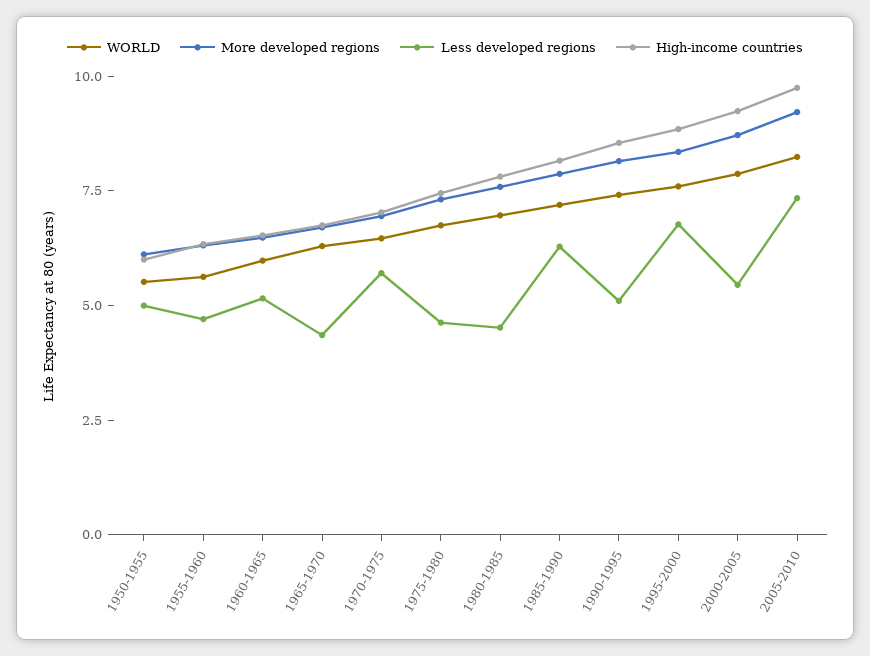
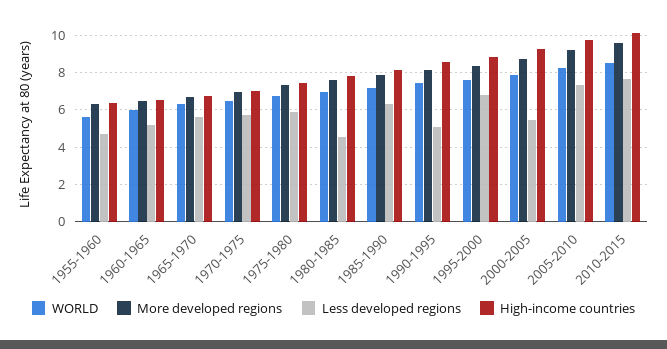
WORLD, 1950-1955: 5.5 -> none
More developed regions, 1950-1955: 6 -> none
Less developed regions, 1950-1955: 5 -> none
High-income countries, 1950-1955: 6 -> none
Less developed regions, 1965-1970: 4.5 -> 5.5
Less developed regions, 1975-1980: 4.5 -> 6
WORLD, 2010-2015: none -> 8.5
More developed regions, 2010-2015: none -> 9.5
Less developed regions, 2010-2015: none -> 7.5
High-income countries, 2010-2015: none -> 10

